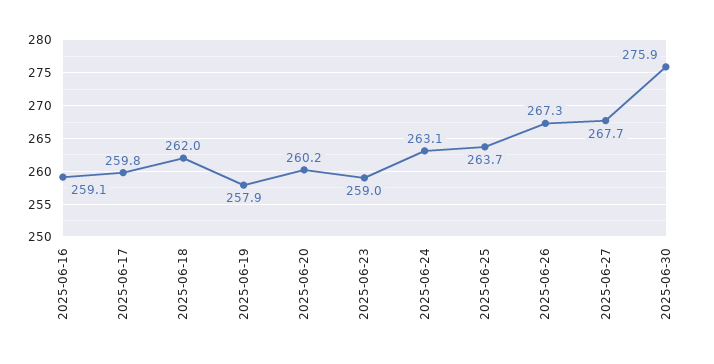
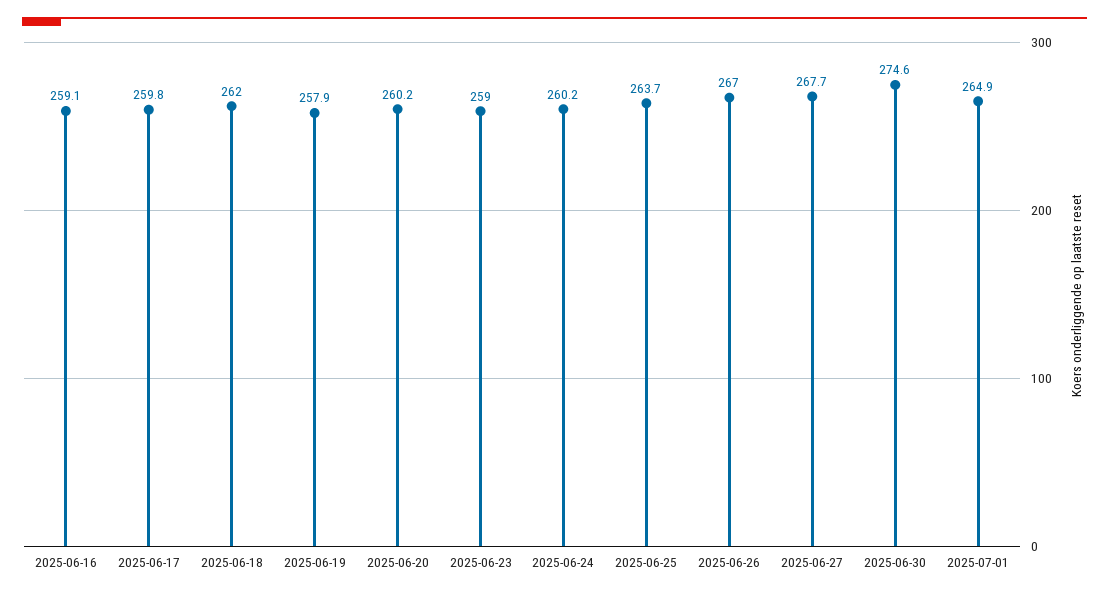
2025-06-24: 263.1 -> 260.2
2025-06-26: 267.3 -> 267
2025-06-30: 275.9 -> 274.6
2025-07-01: none -> 264.9

